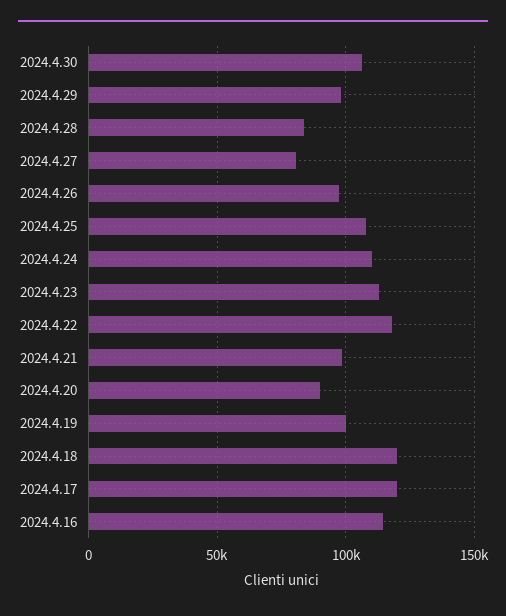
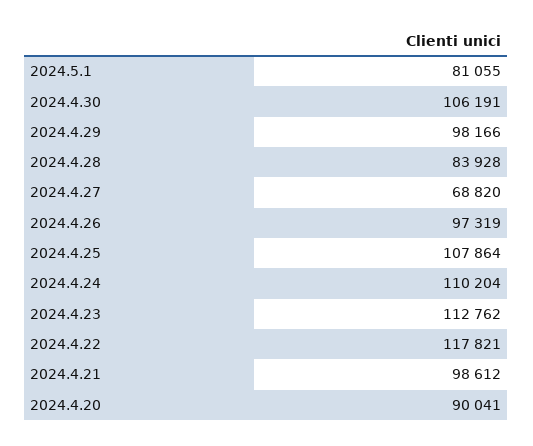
2024.4.27: 80000 -> 68820
2024.4.19: 100000 -> none
2024.4.18: 120000 -> none
2024.4.17: 120000 -> none
2024.4.16: 115000 -> none
2024.5.1: none -> 81055

